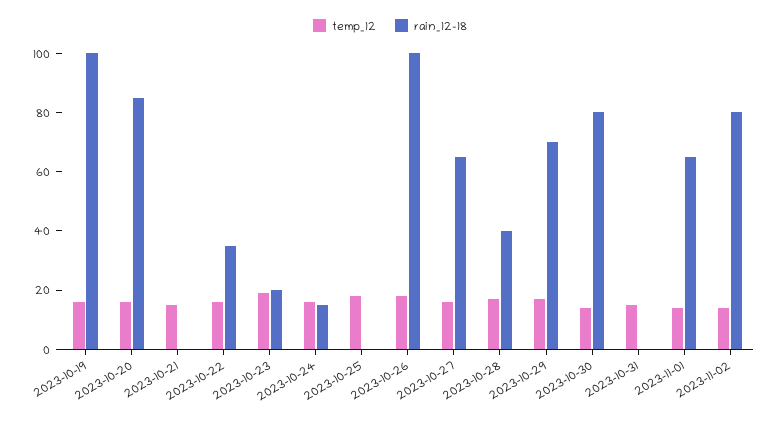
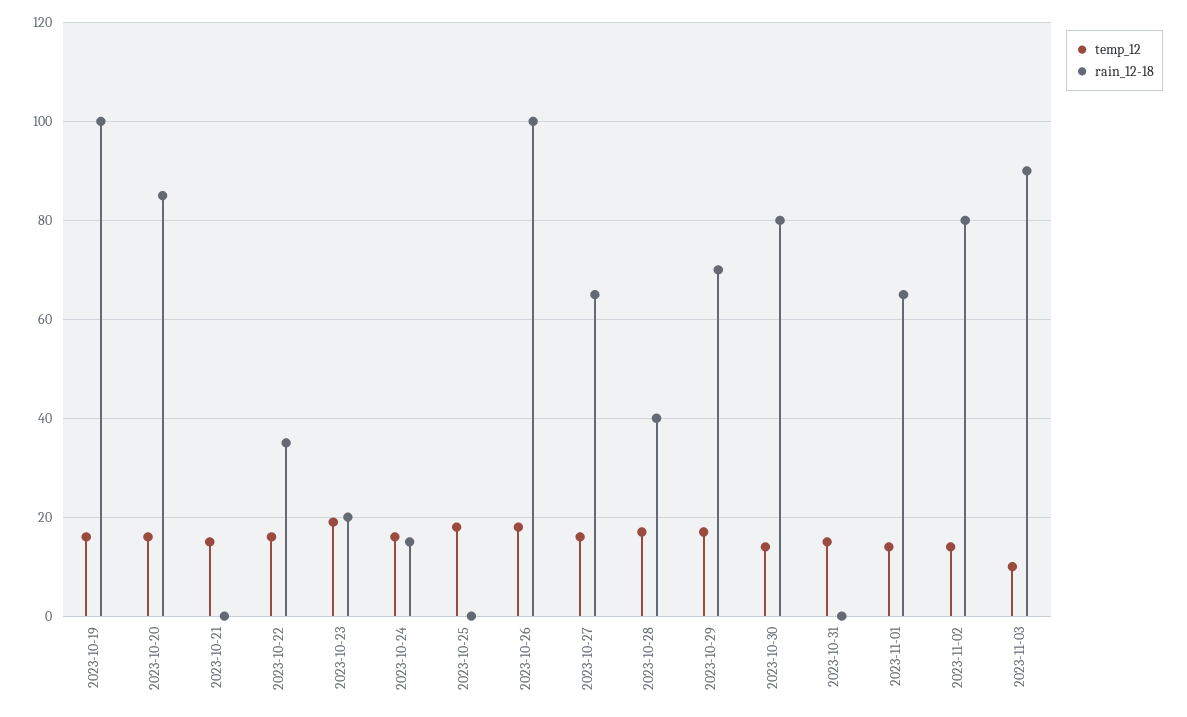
temp_12, 2023-11-03: none -> 10
rain_12-18, 2023-11-03: none -> 90

